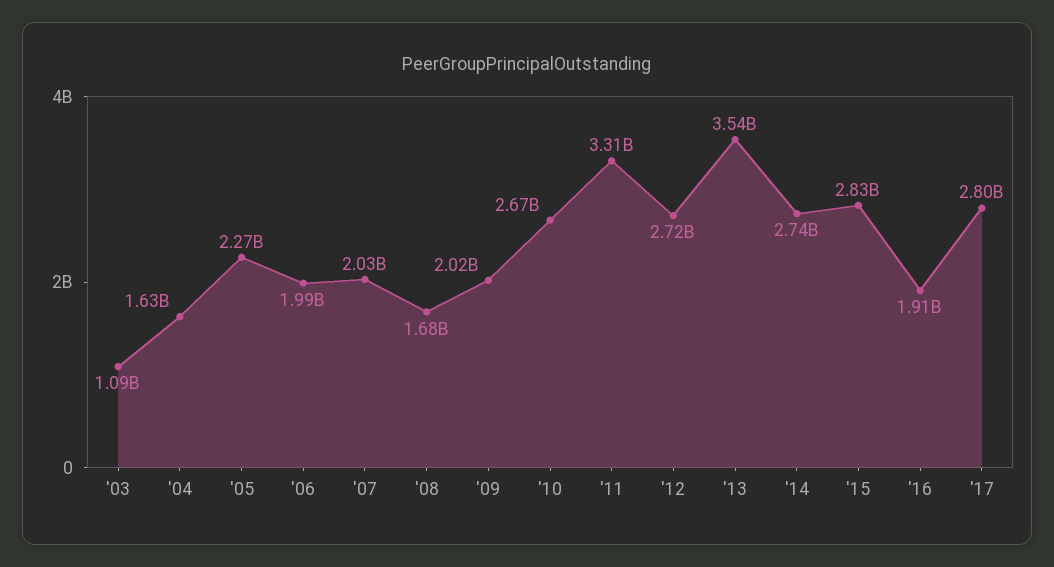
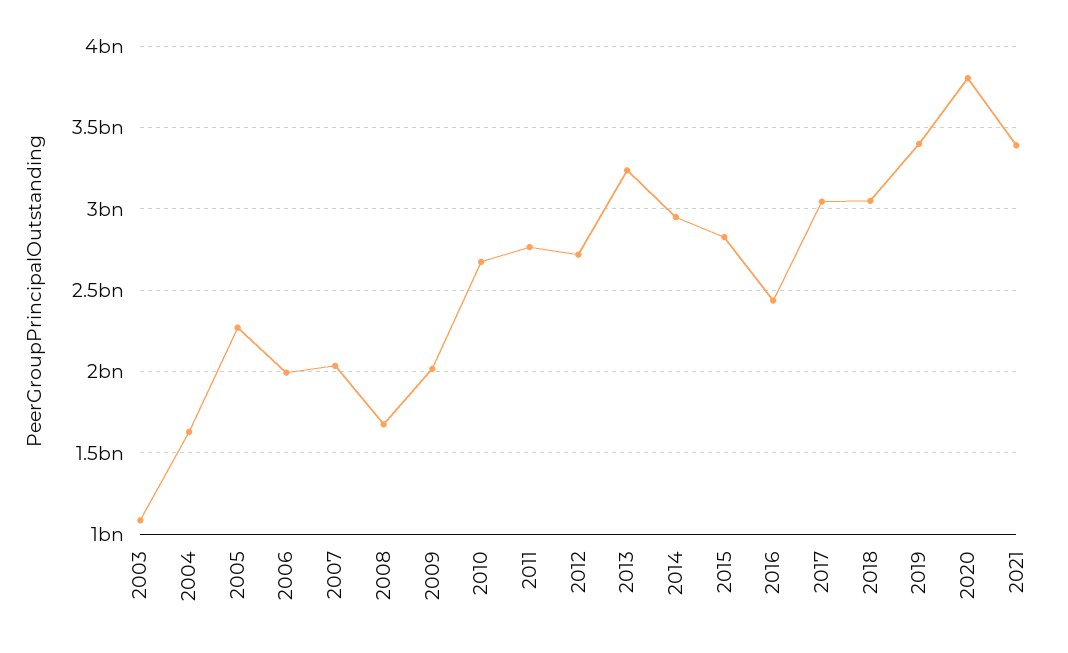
'11: 3310000000 -> 2750000000
'13: 3540000000 -> 3250000000
'14: 2740000000 -> 2950000000
'16: 1910000000 -> 2450000000
'17: 2800000000 -> 3050000000
2018: none -> 3050000000
2019: none -> 3400000000
2020: none -> 3800000000
2021: none -> 3400000000

